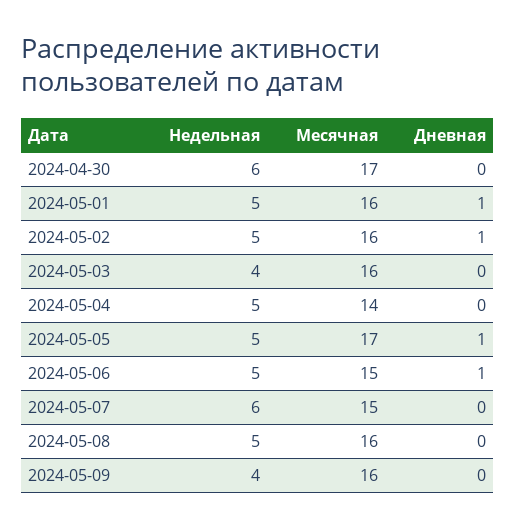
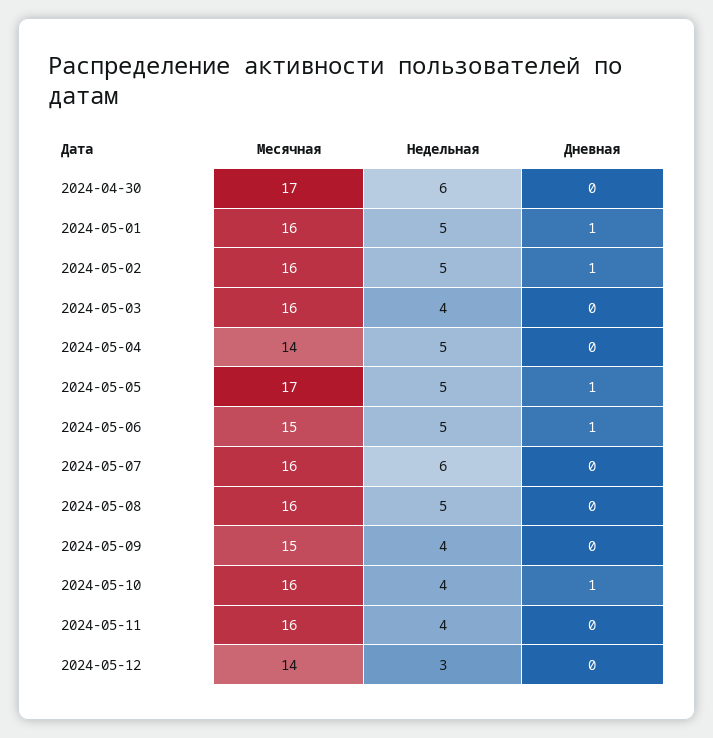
Месячная, 2024-05-07: 15 -> 16
Месячная, 2024-05-09: 16 -> 15
Месячная, 2024-05-10: none -> 16
Недельная, 2024-05-10: none -> 4
Дневная, 2024-05-10: none -> 1
Месячная, 2024-05-11: none -> 16
Недельная, 2024-05-11: none -> 4
Дневная, 2024-05-11: none -> 0
Месячная, 2024-05-12: none -> 14
Недельная, 2024-05-12: none -> 3
Дневная, 2024-05-12: none -> 0

